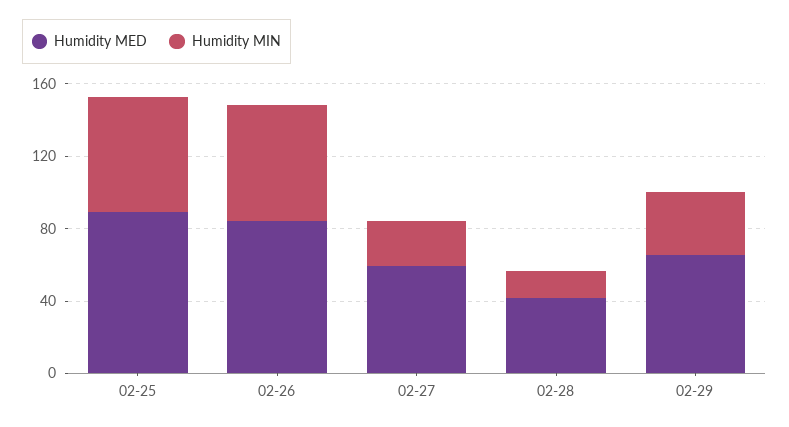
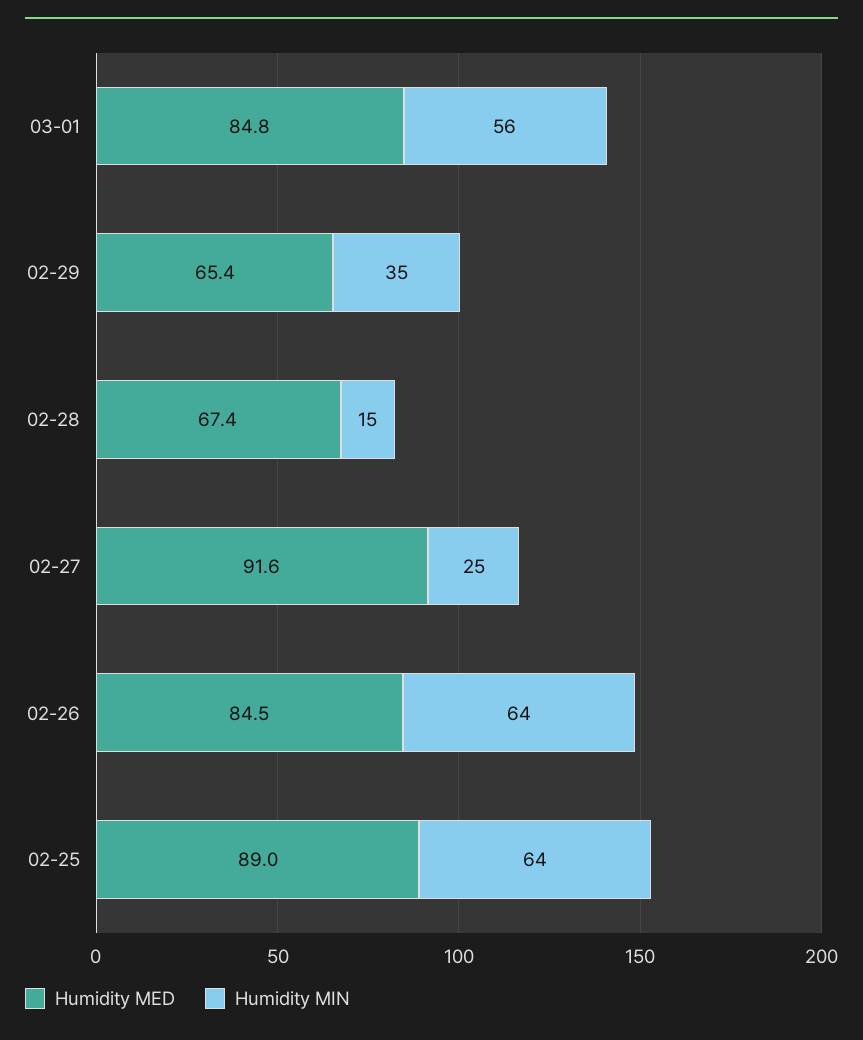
Humidity MED, 02-27: 60 -> 91.6
Humidity MED, 02-28: 40 -> 67.4
Humidity MED, 03-01: none -> 84.8
Humidity MIN, 03-01: none -> 56

